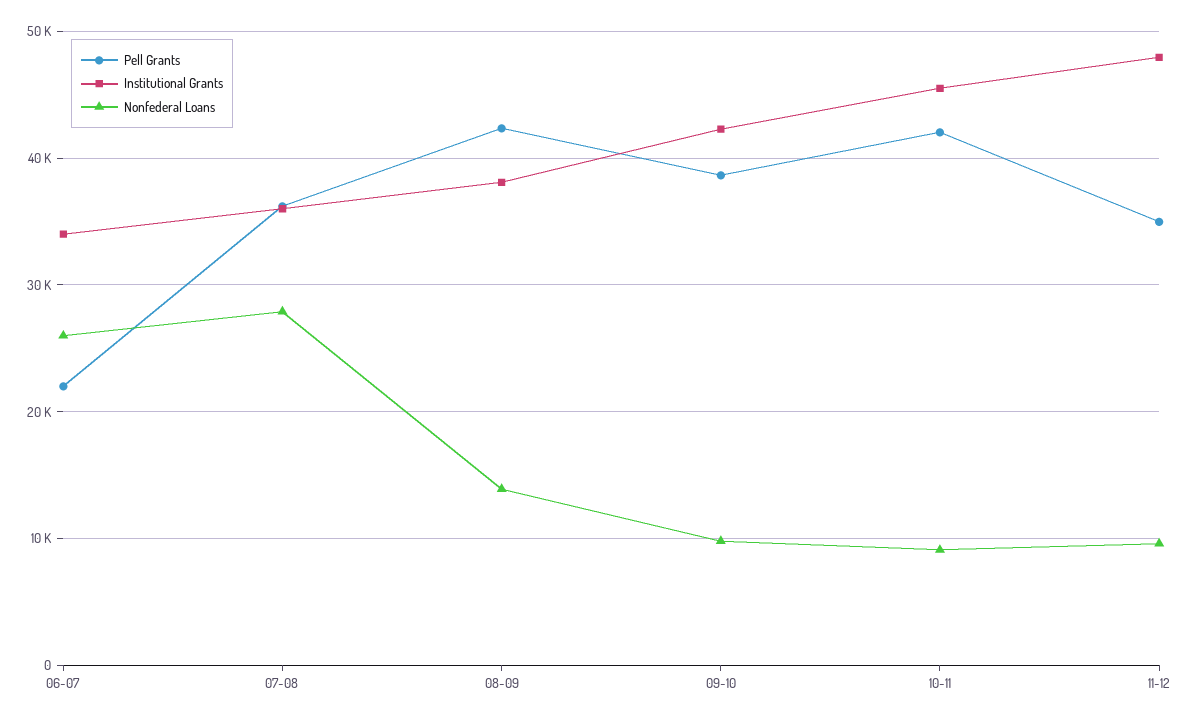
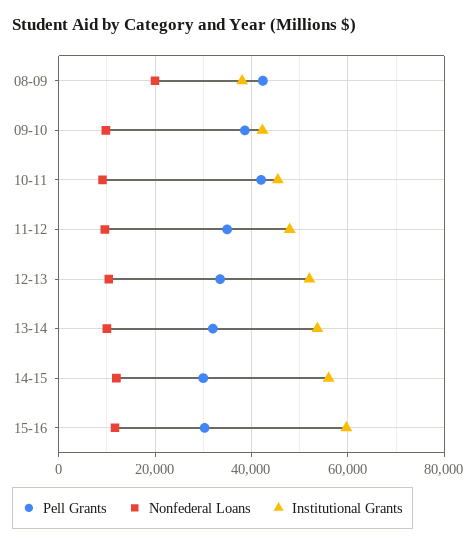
Pell Grants, 06-07: 22000 -> none
Institutional Grants, 06-07: 34000 -> none
Nonfederal Loans, 06-07: 26000 -> none
Pell Grants, 07-08: 36000 -> none
Institutional Grants, 07-08: 36000 -> none
Nonfederal Loans, 07-08: 28000 -> none
Nonfederal Loans, 08-09: 14000 -> 20000
Pell Grants, 12-13: none -> 34000
Nonfederal Loans, 12-13: none -> 10000
Institutional Grants, 12-13: none -> 52000
Pell Grants, 13-14: none -> 32000
Nonfederal Loans, 13-14: none -> 10000
Institutional Grants, 13-14: none -> 54000
Pell Grants, 14-15: none -> 30000
Nonfederal Loans, 14-15: none -> 12000
Institutional Grants, 14-15: none -> 56000
Pell Grants, 15-16: none -> 30000
Nonfederal Loans, 15-16: none -> 12000
Institutional Grants, 15-16: none -> 60000

